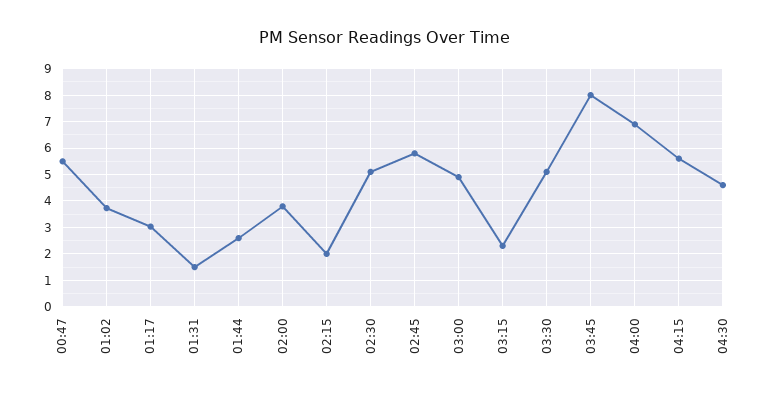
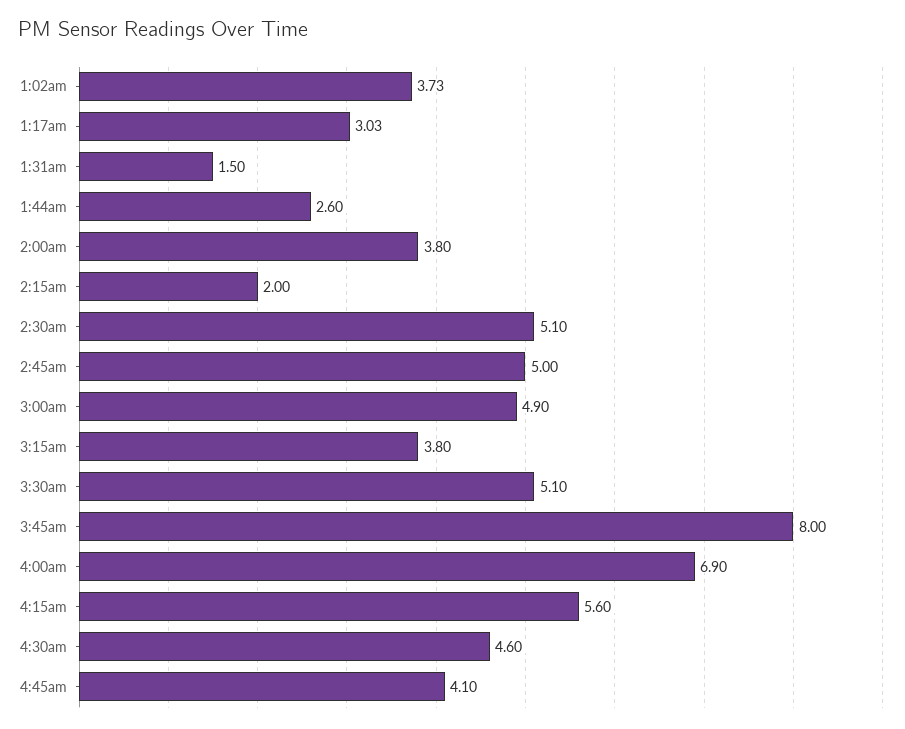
00:47: 5.5 -> none
02:45: 5.75 -> 5
03:15: 2.25 -> 3.8
4:45am: none -> 4.1

